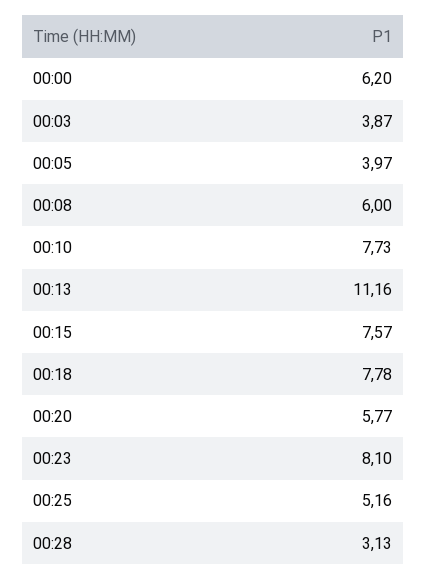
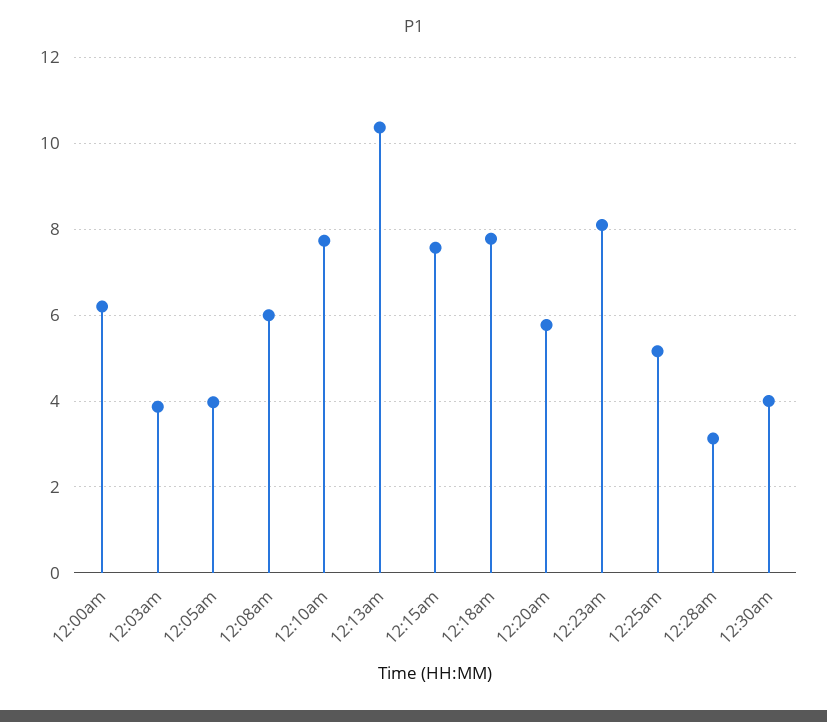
00:13: 11.16 -> 10.4
12:30am: none -> 4

